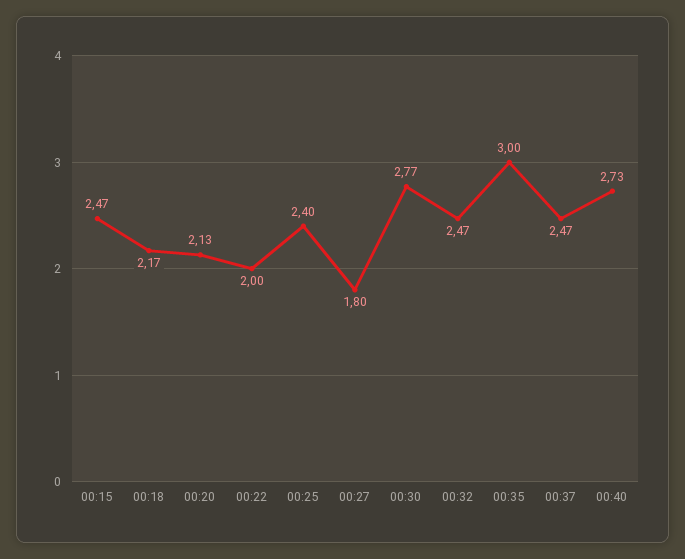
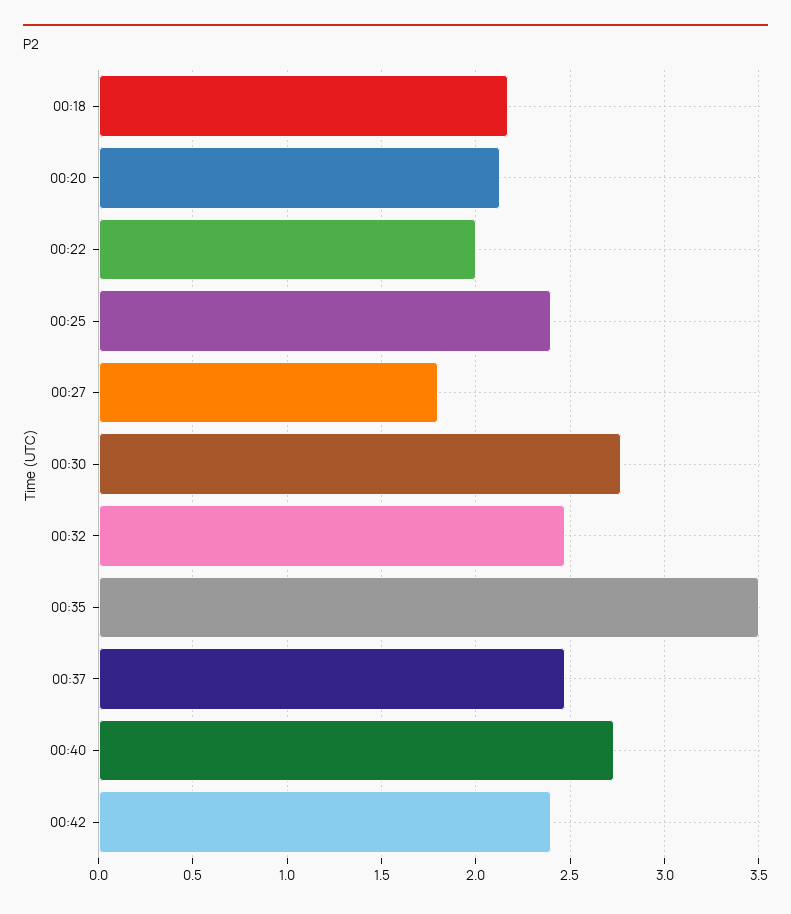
00:15: 2.47 -> none
00:35: 3 -> 3.5
00:42: none -> 2.4

